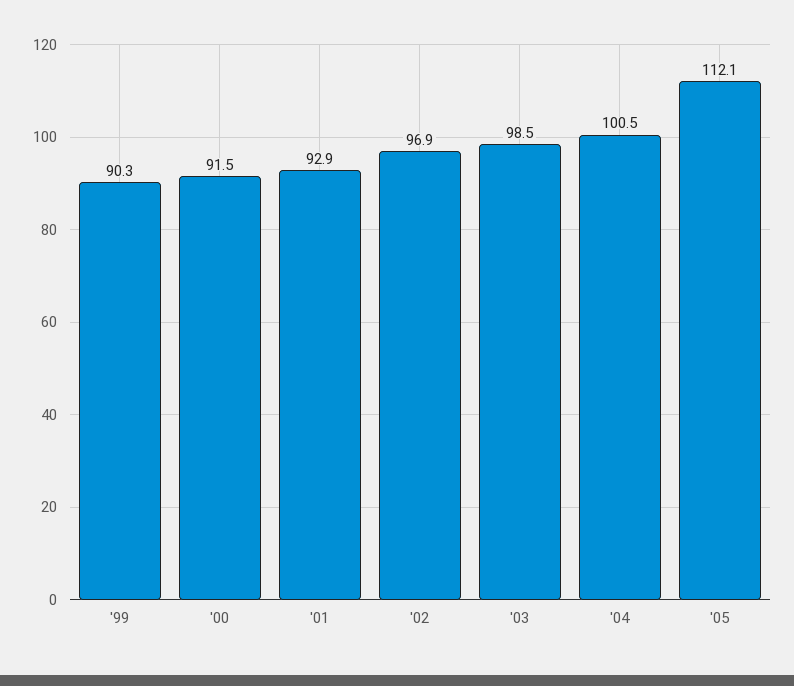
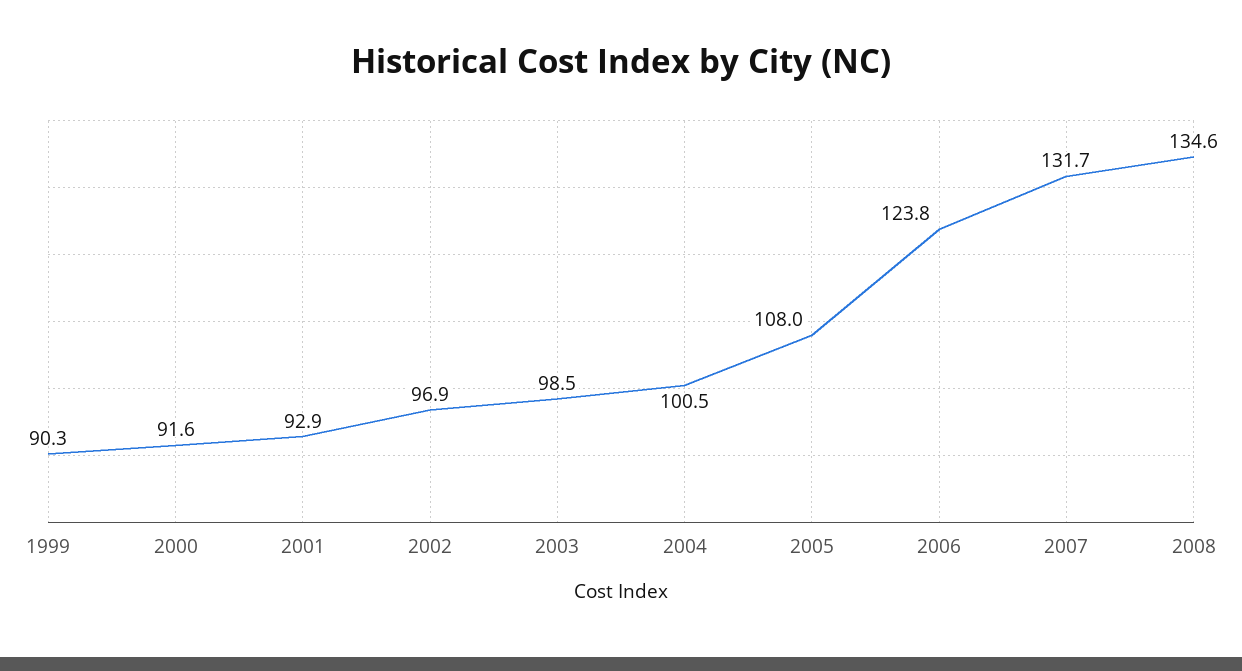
'00: 91.5 -> 91.6
'05: 112.1 -> 108
2006: none -> 123.8
2007: none -> 131.7
2008: none -> 134.6

